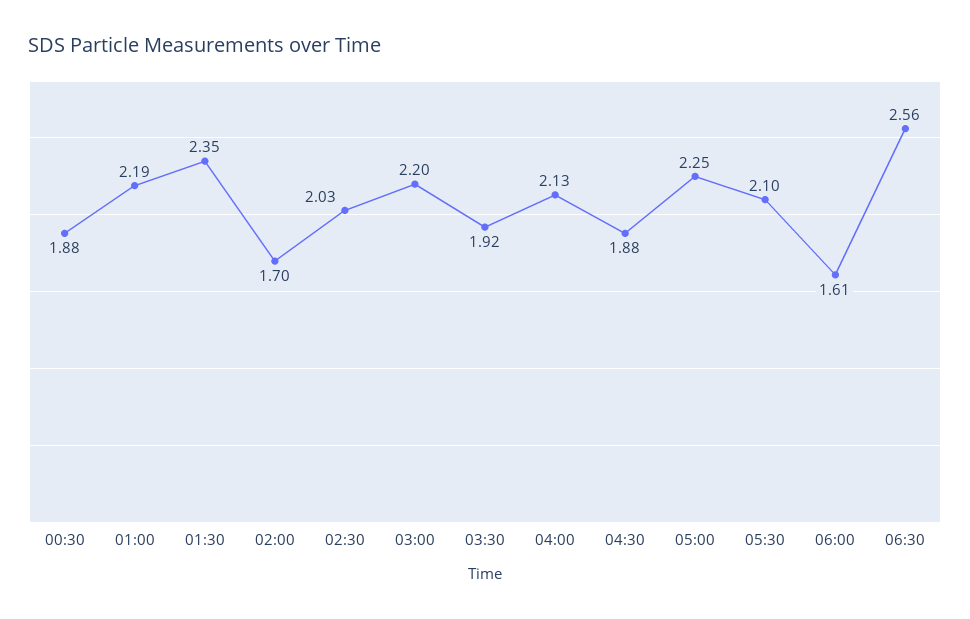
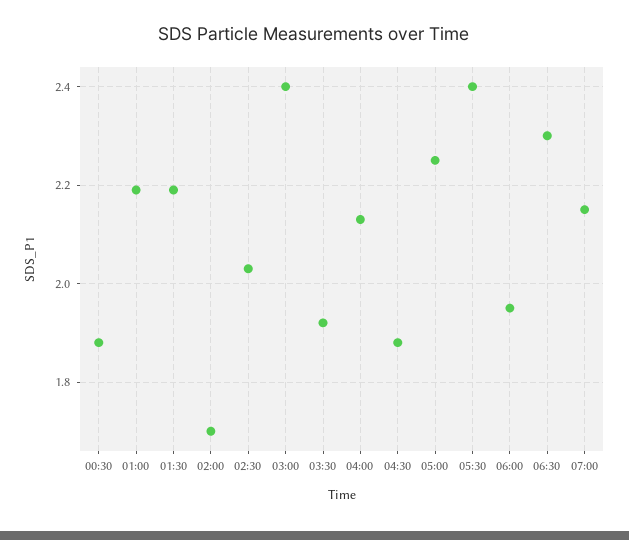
01:30: 2.35 -> 2.2
03:00: 2.2 -> 2.4
05:30: 2.1 -> 2.4
06:00: 1.61 -> 1.95
06:30: 2.56 -> 2.3
07:00: none -> 2.15

